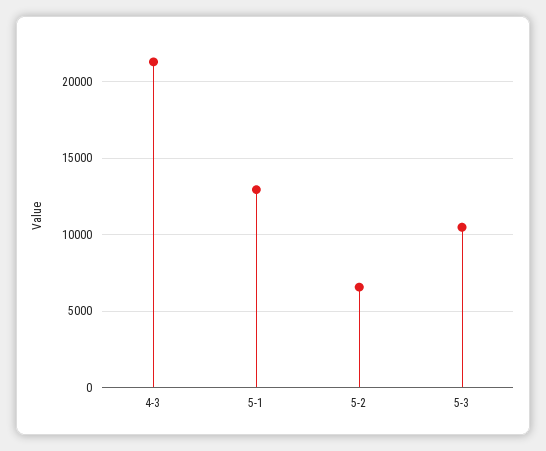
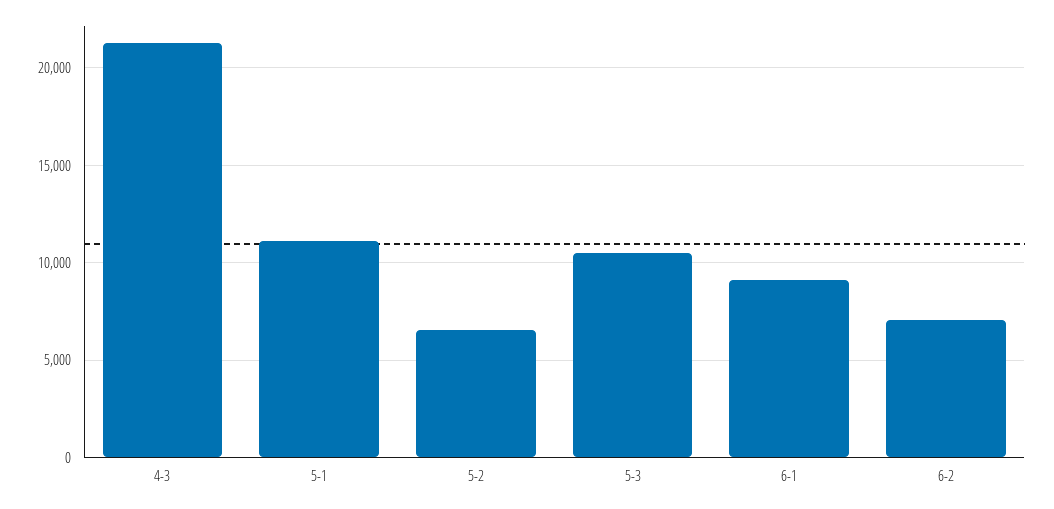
5-1: 13000 -> 11000
6-1: none -> 9000
6-2: none -> 7000

